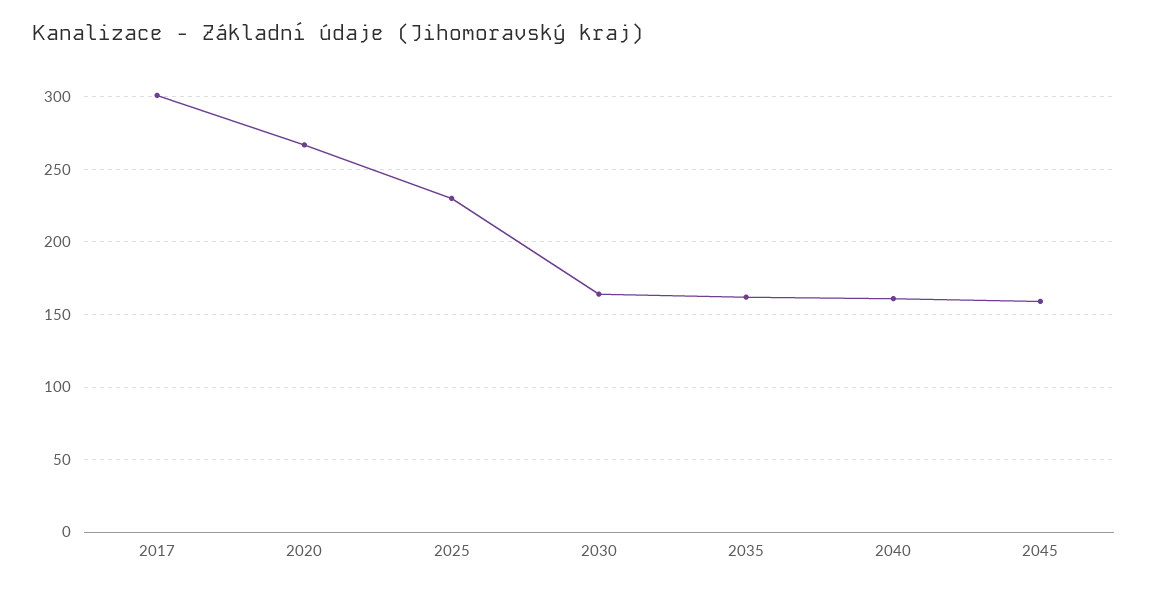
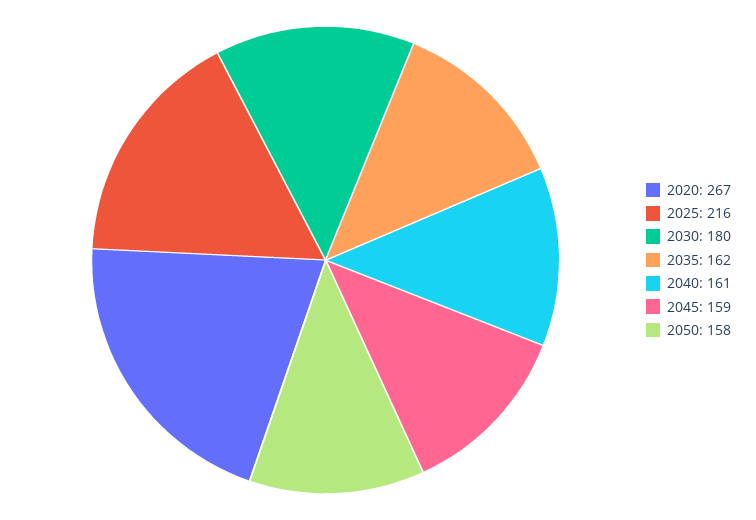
2017: 300 -> none
2025: 230 -> 216
2030: 165 -> 180
2050: none -> 158

